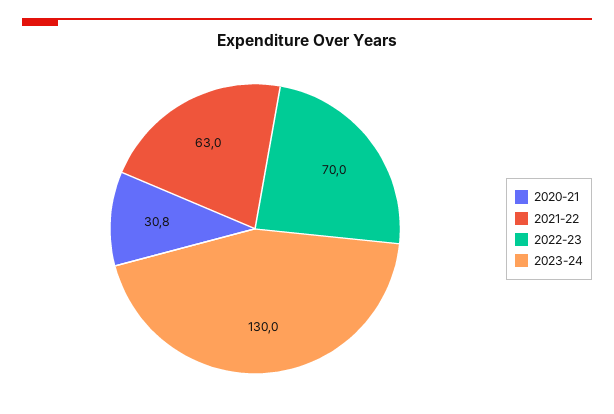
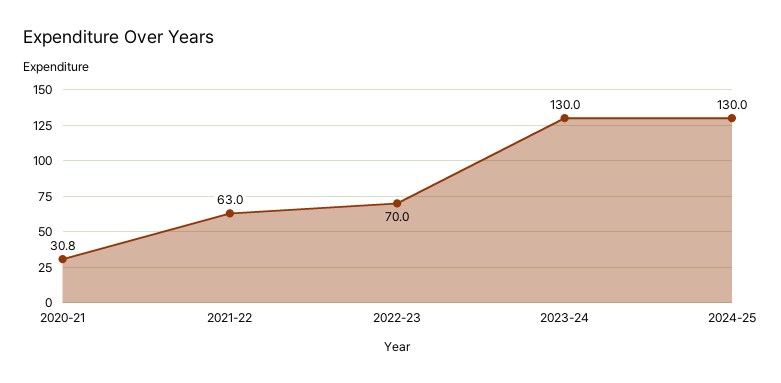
2024-25: none -> 130

